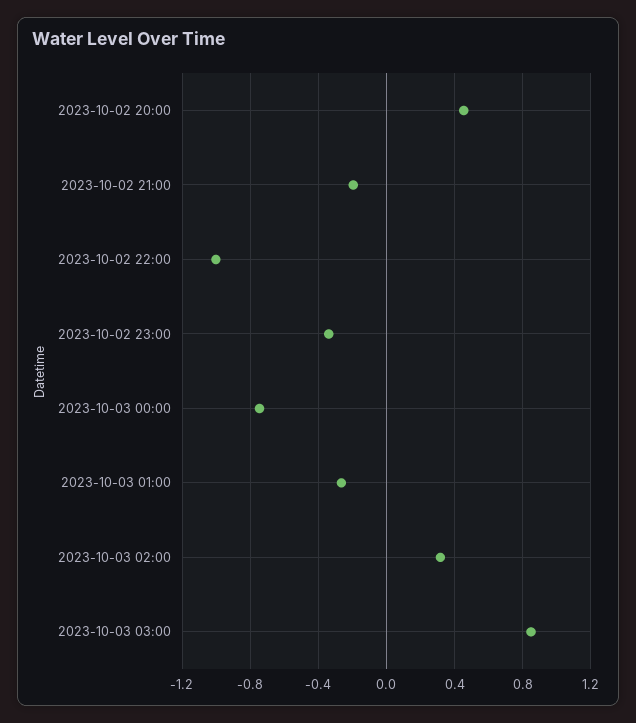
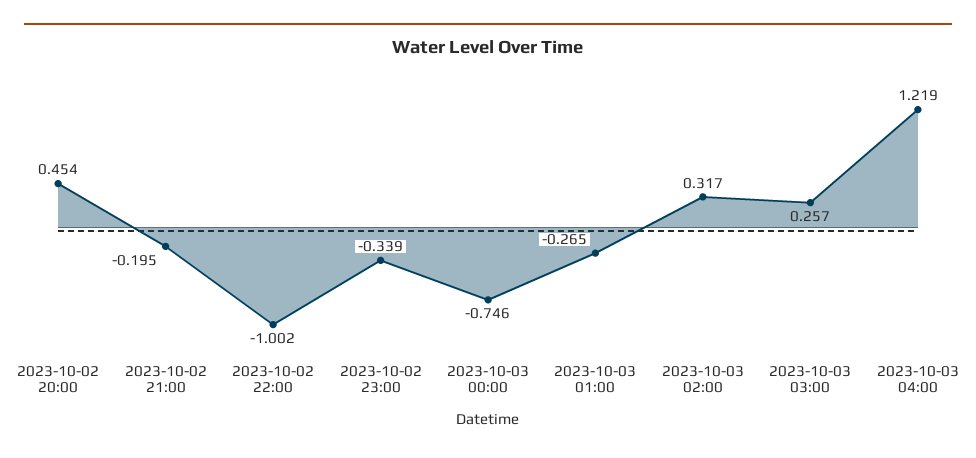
2023-10-03 03:00: 0.85 -> 0.257
2023-10-03 04:00: none -> 1.219

